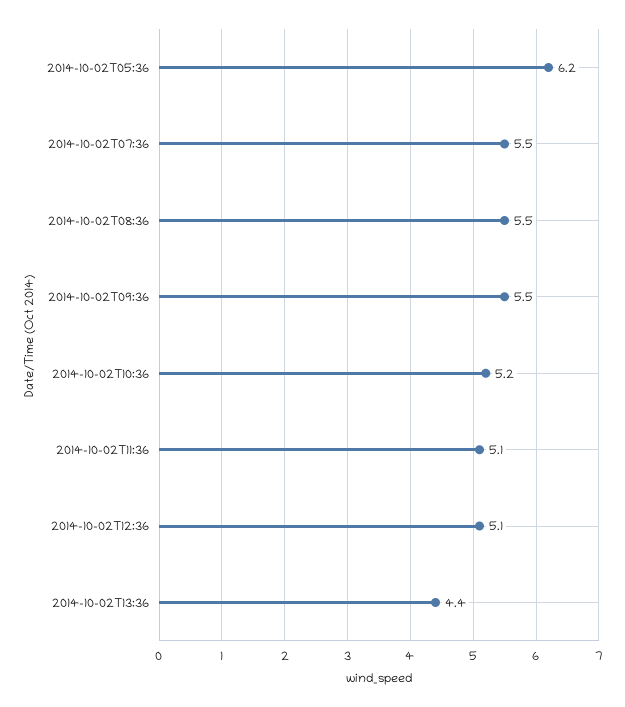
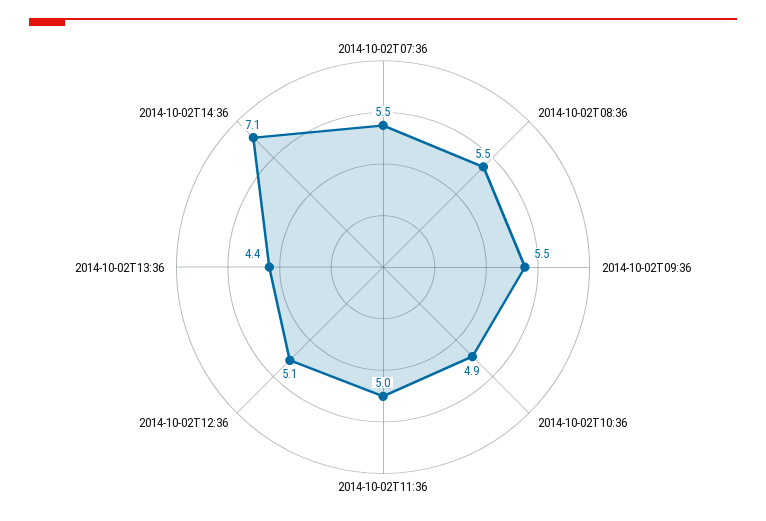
2014-10-02T05:36: 6.2 -> none
2014-10-02T10:36: 5.2 -> 4.9
2014-10-02T11:36: 5.1 -> 5
2014-10-02T14:36: none -> 7.1

